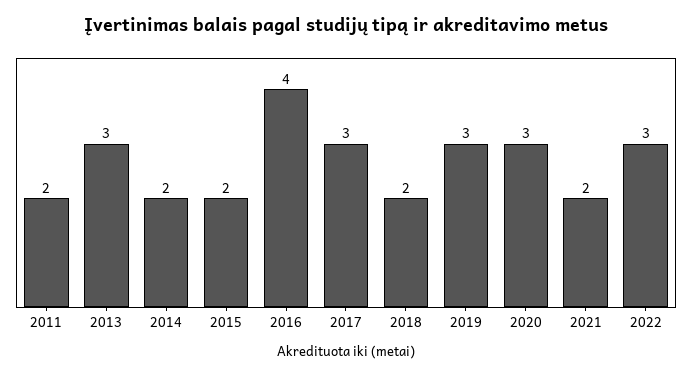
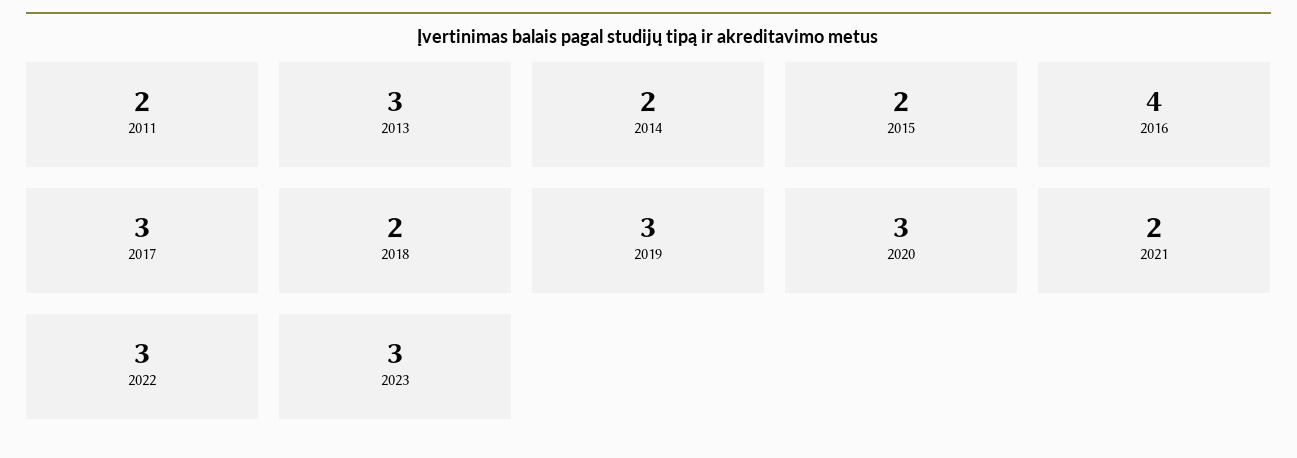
2023: none -> 3

